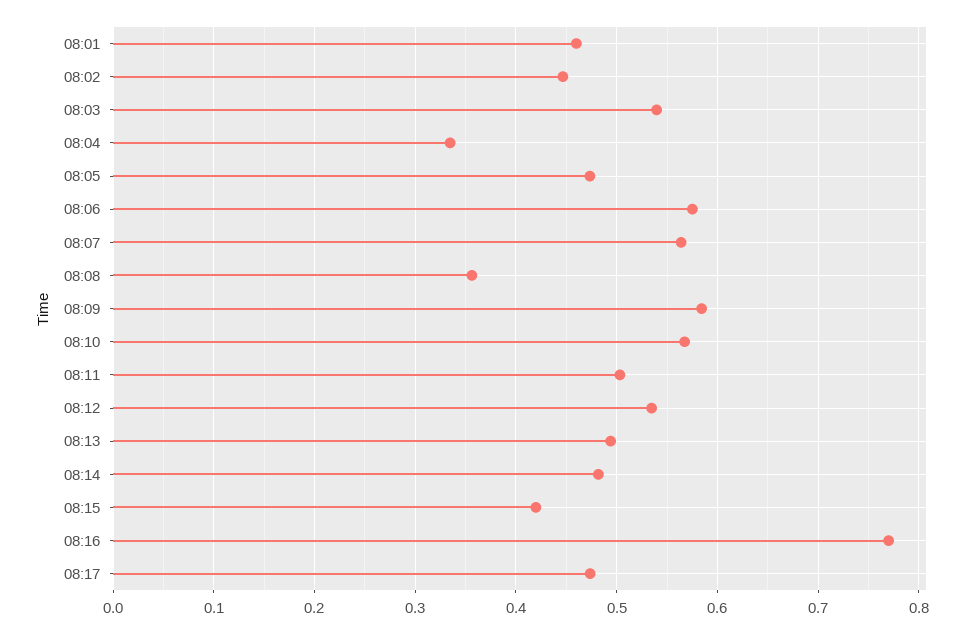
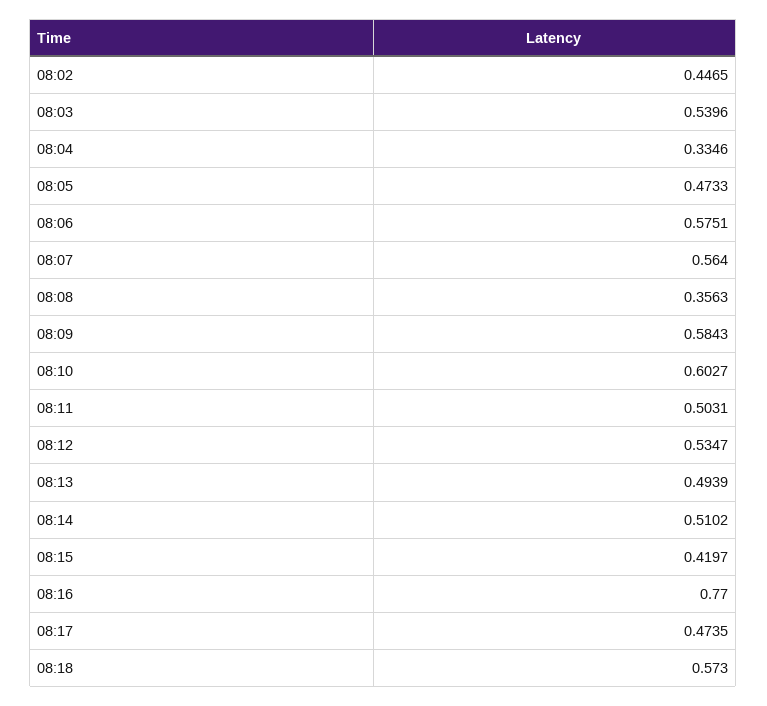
08:01: 0.46 -> none
08:10: 0.57 -> 0.6027
08:14: 0.48 -> 0.5102
08:18: none -> 0.573

